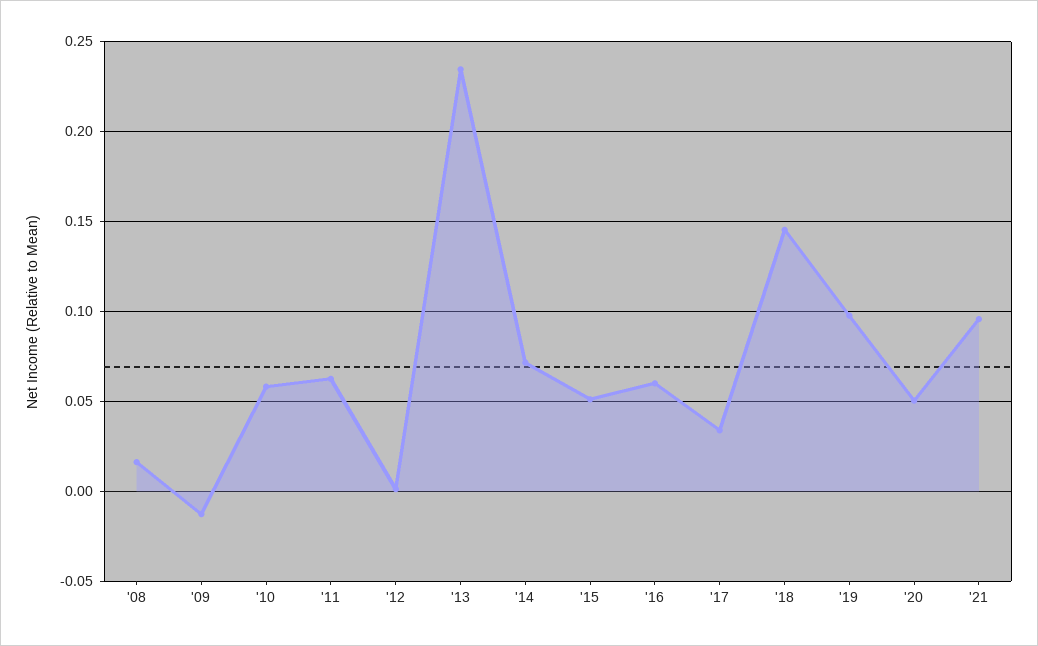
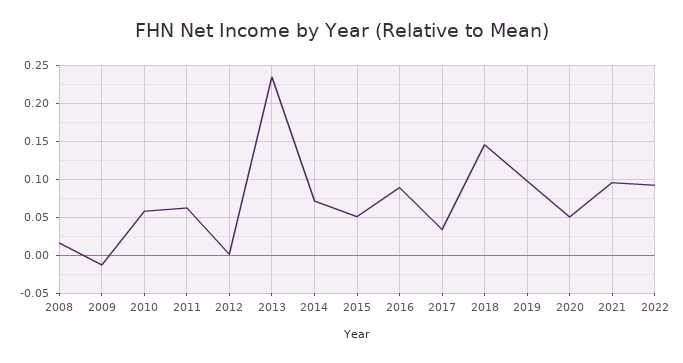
'16: 0.06 -> 0.09
2022: none -> 0.09

